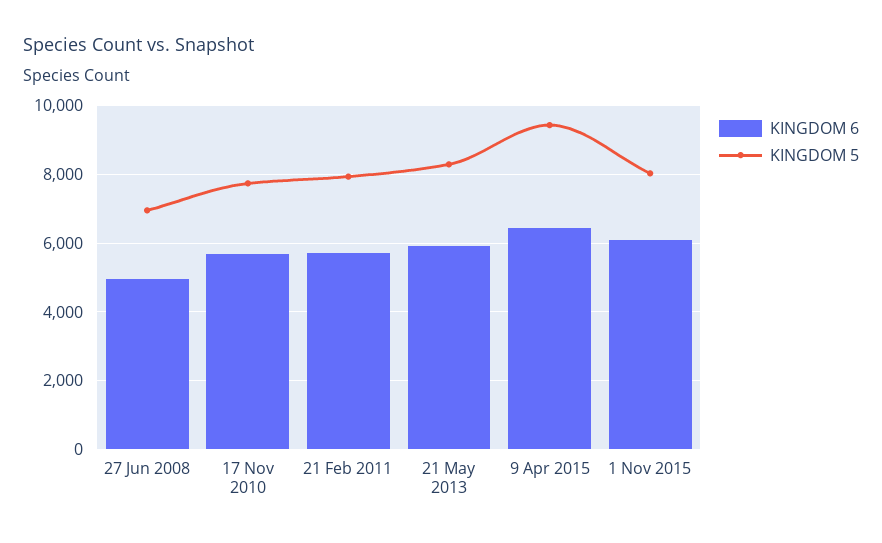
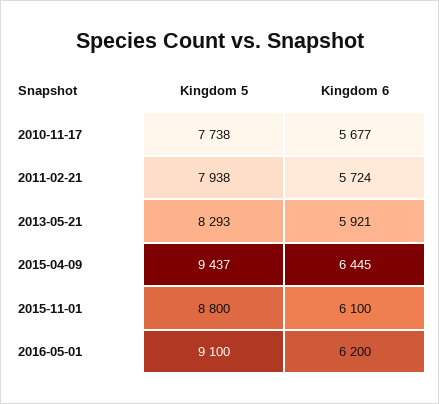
KINGDOM 6, 27 Jun 2008: 5000 -> none
KINGDOM 5, 27 Jun 2008: 7000 -> none
KINGDOM 5, 1 Nov 2015: 8000 -> 8800
KINGDOM 5, 2016-05-01: none -> 9100
KINGDOM 6, 2016-05-01: none -> 6200

